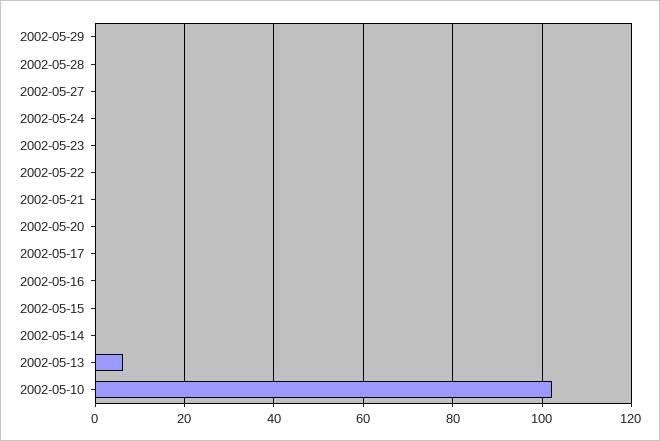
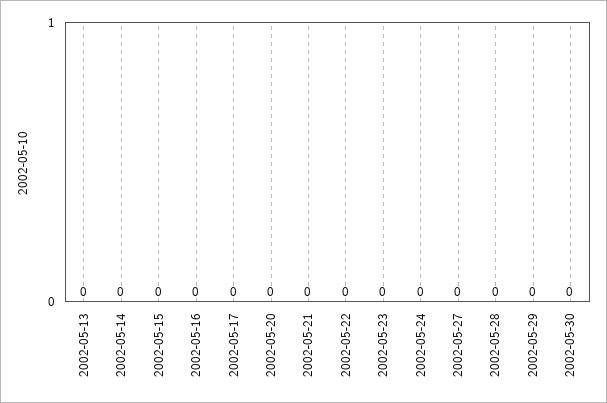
2002-05-13: 6 -> 0
2002-05-10: 102 -> none
2002-05-30: none -> 0

